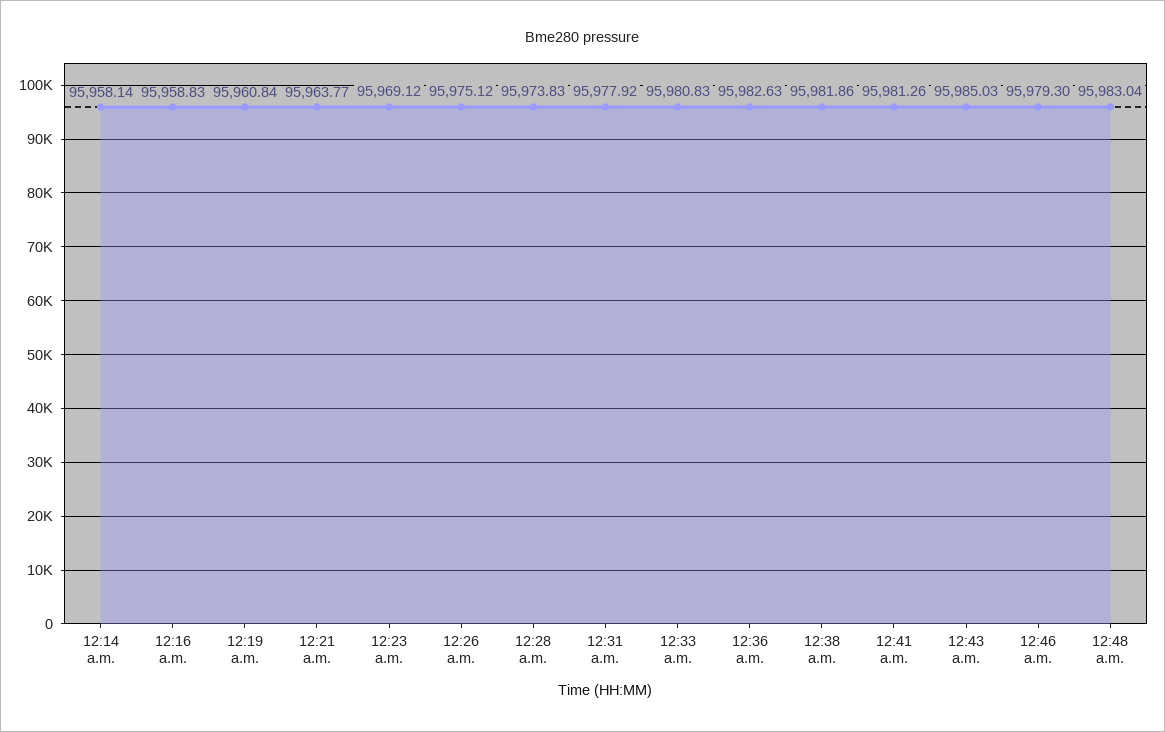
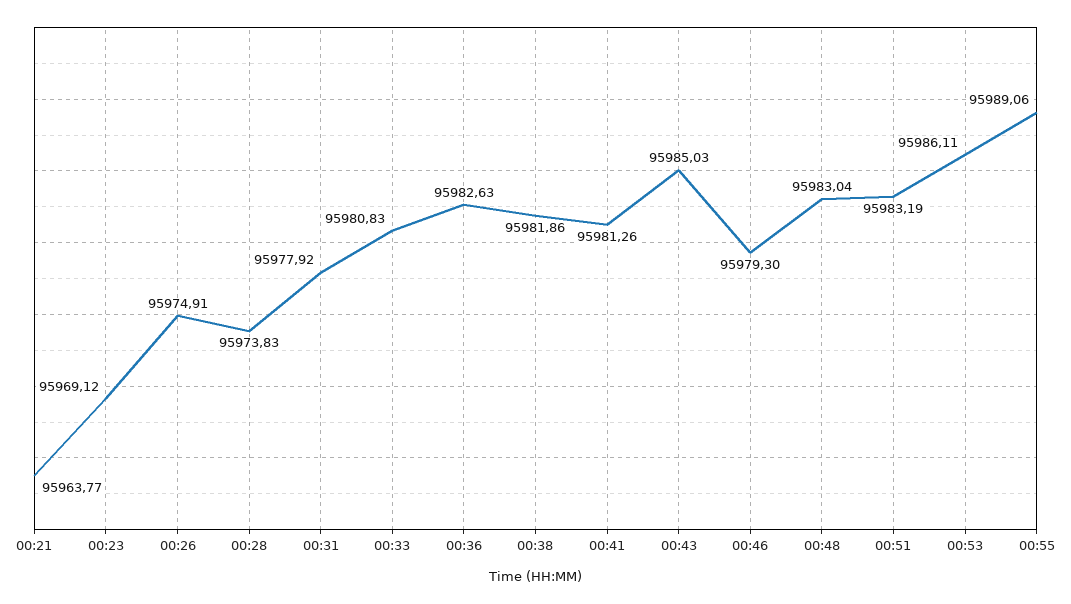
12:14 a.m.: 95958.14 -> none
12:16 a.m.: 95958.83 -> none
12:19 a.m.: 95960.84 -> none
12:26 a.m.: 95975.12 -> 95974.91
00:51: none -> 95983.19
00:53: none -> 95986.11
00:55: none -> 95989.06

